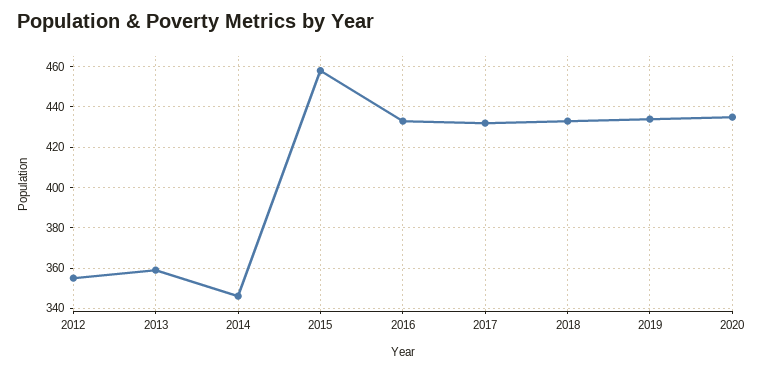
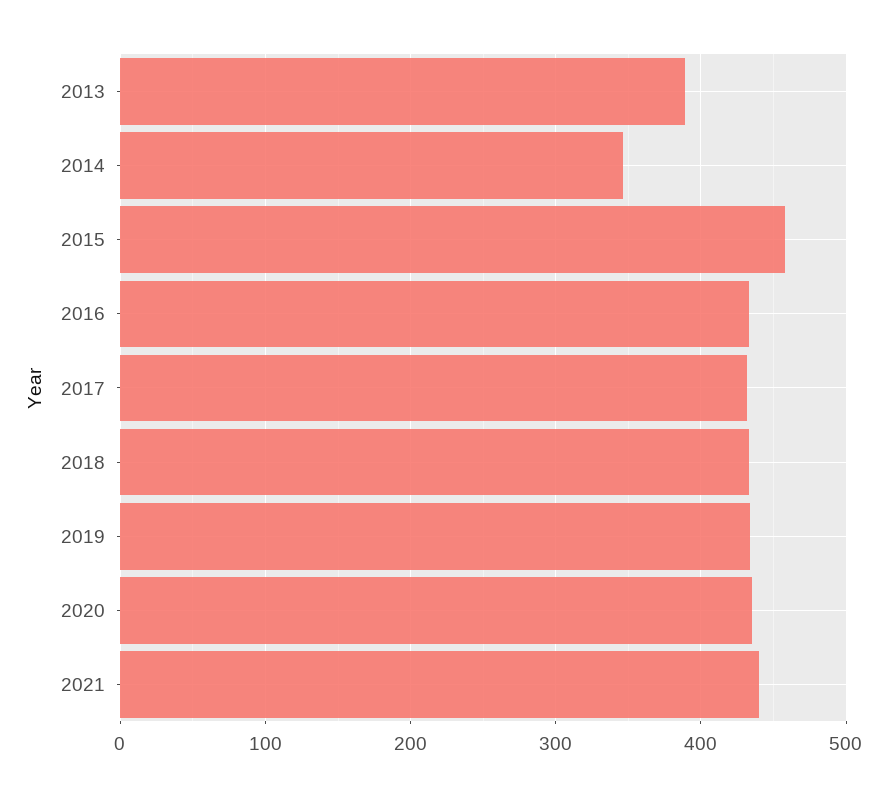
2012: 355 -> none
2013: 360 -> 390
2021: none -> 440

